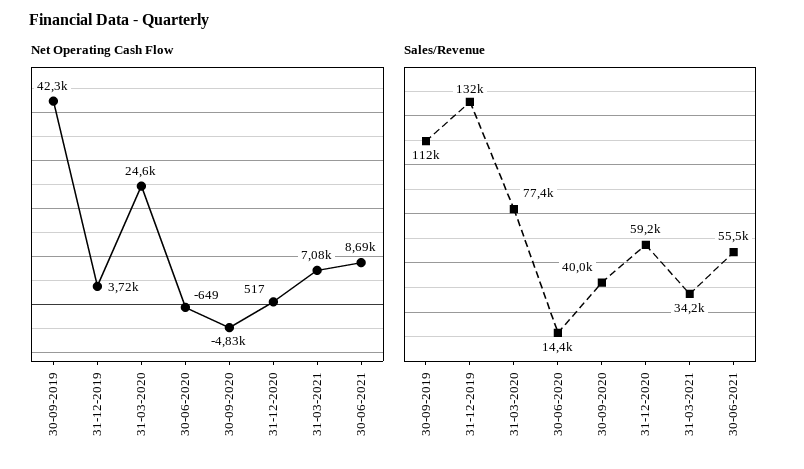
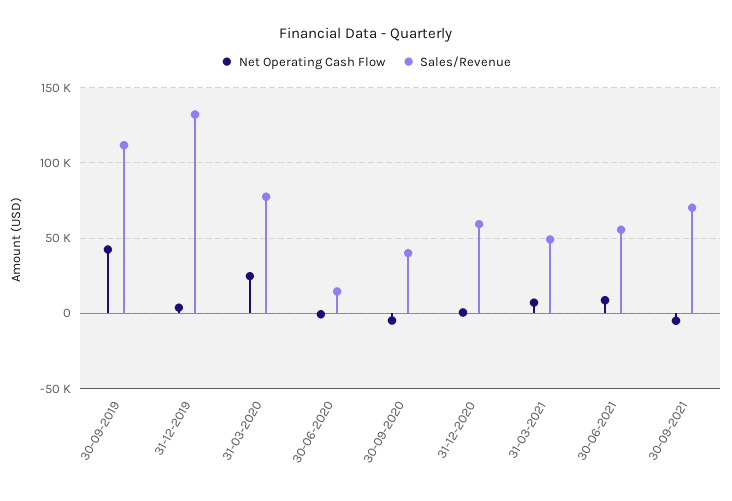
Sales/Revenue, 31-03-2021: 34200 -> 50000
Net Operating Cash Flow, 30-09-2021: none -> -5000
Sales/Revenue, 30-09-2021: none -> 70000

